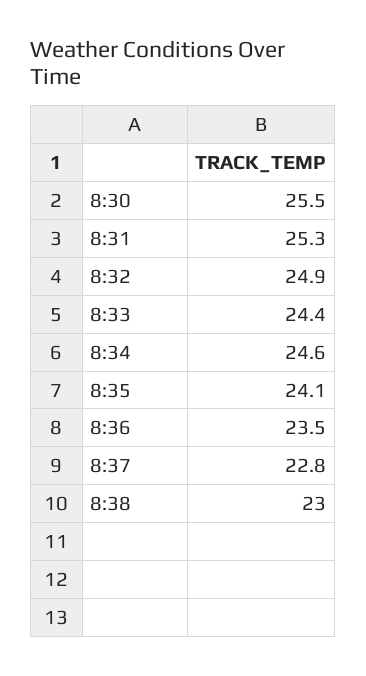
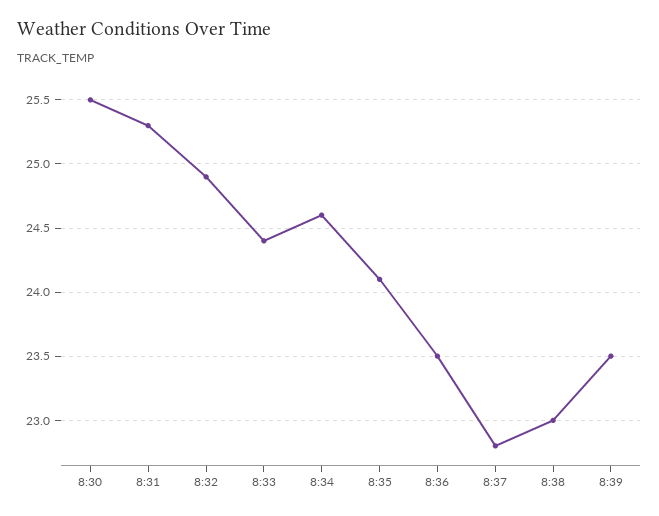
8:39: none -> 23.5

